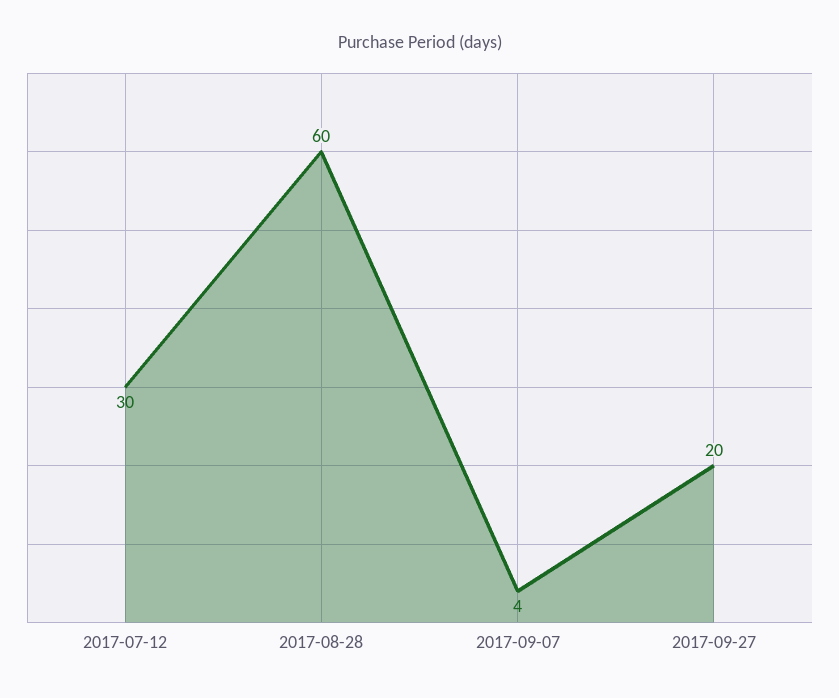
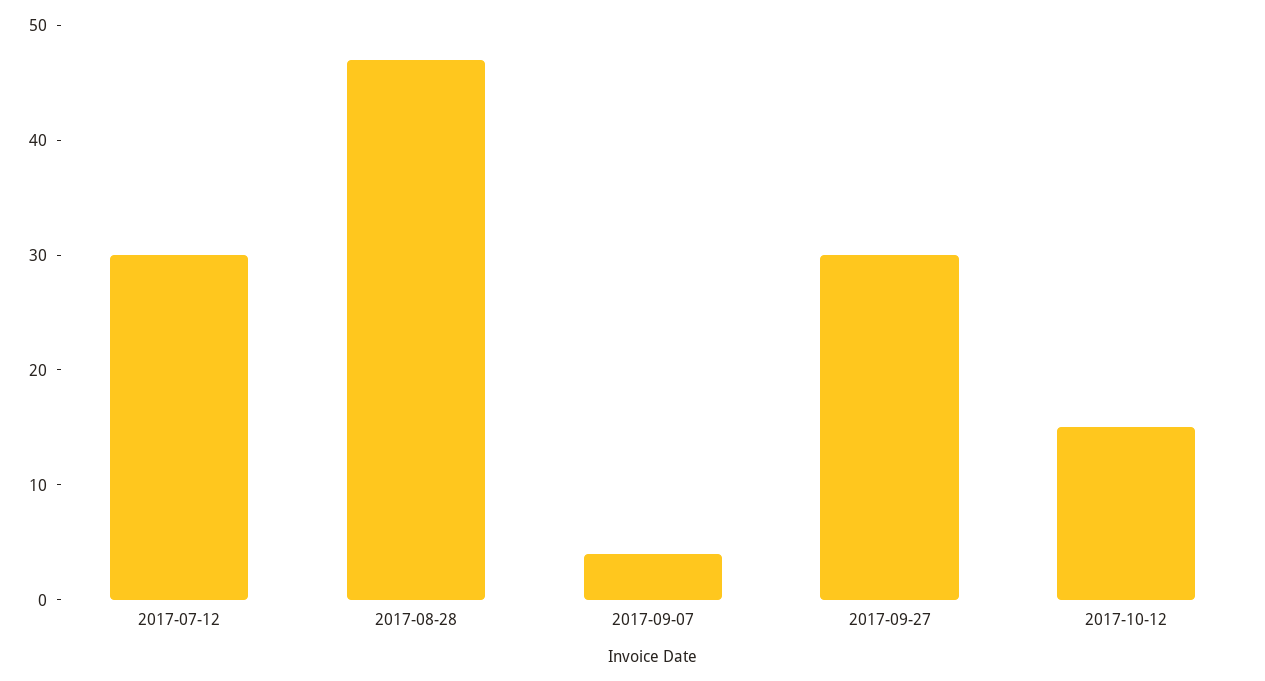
2017-08-28: 60 -> 47
2017-09-27: 20 -> 30
2017-10-12: none -> 15

